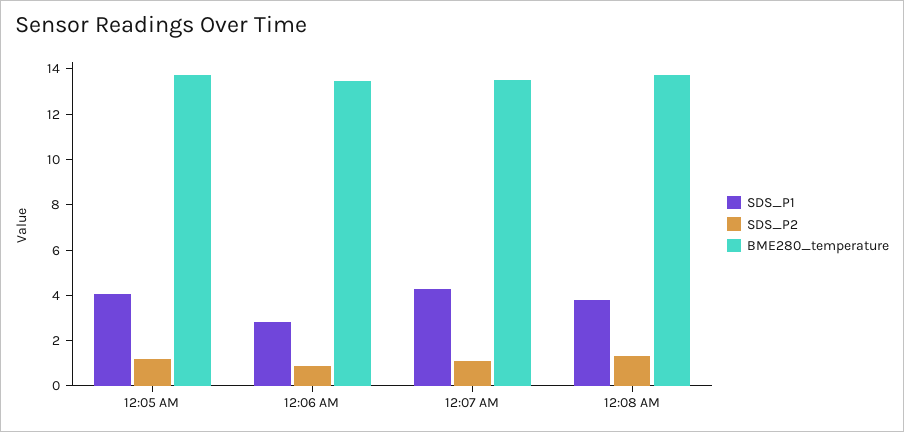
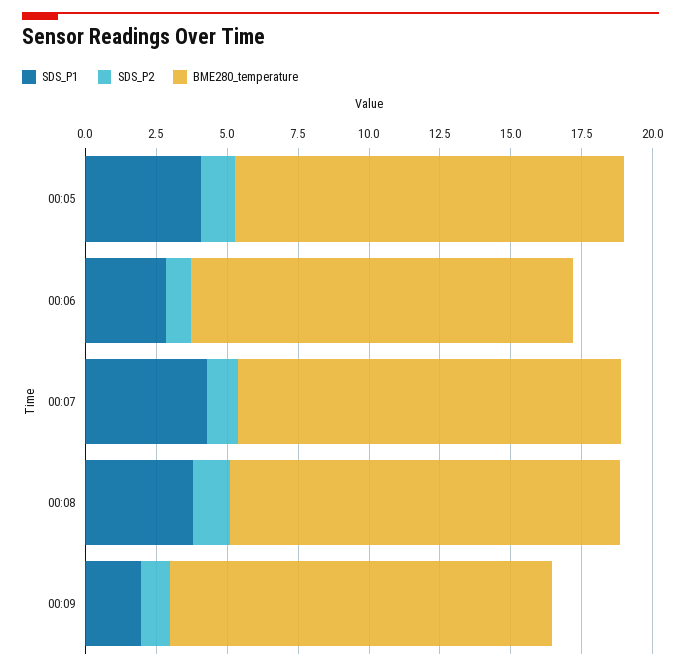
SDS_P1, 00:09: none -> 2
SDS_P2, 00:09: none -> 1
BME280_temperature, 00:09: none -> 13.5

